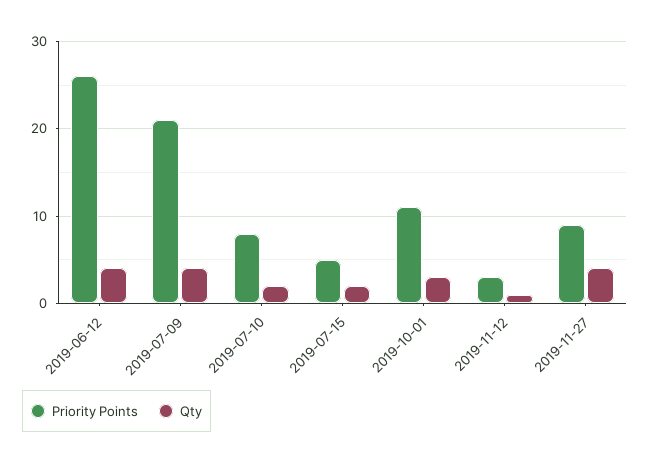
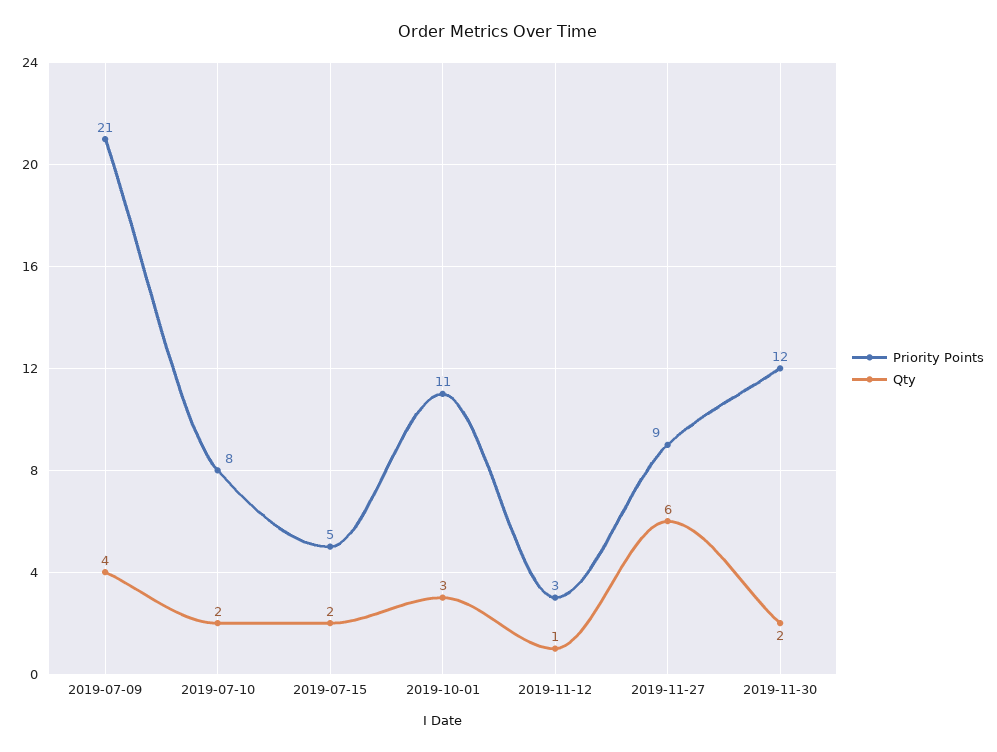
Priority Points, 2019-06-12: 26 -> none
Qty, 2019-06-12: 4 -> none
Qty, 2019-11-27: 4 -> 6
Priority Points, 2019-11-30: none -> 12
Qty, 2019-11-30: none -> 2

